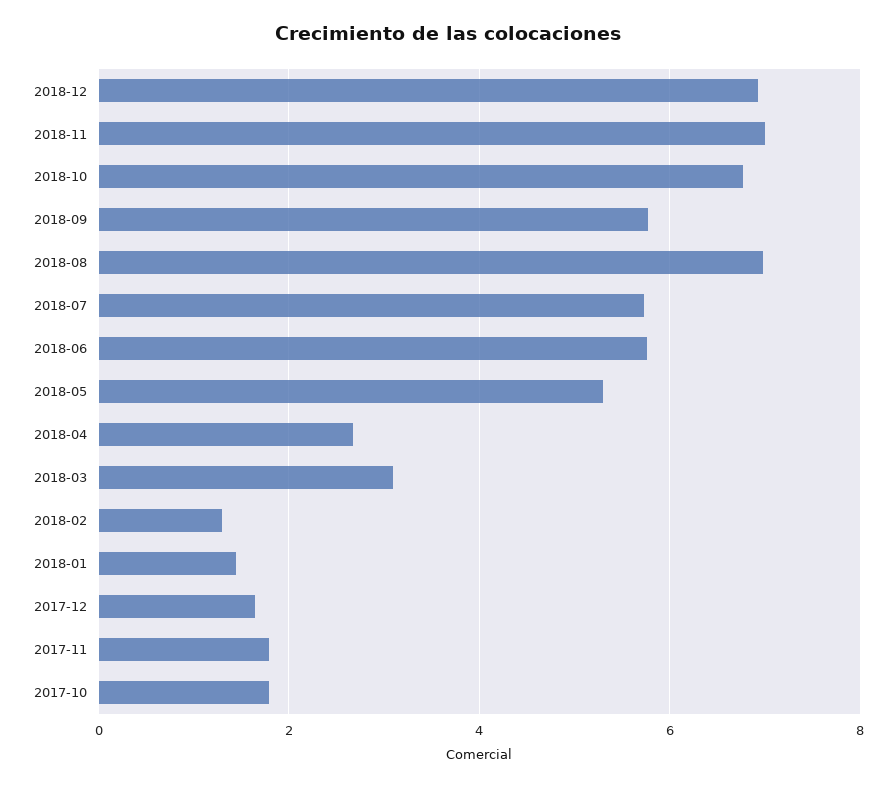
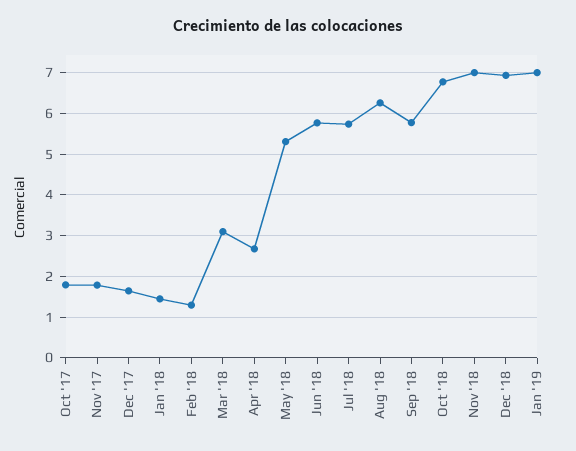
2018-08: 7 -> 6.2
Jan '19: none -> 7

